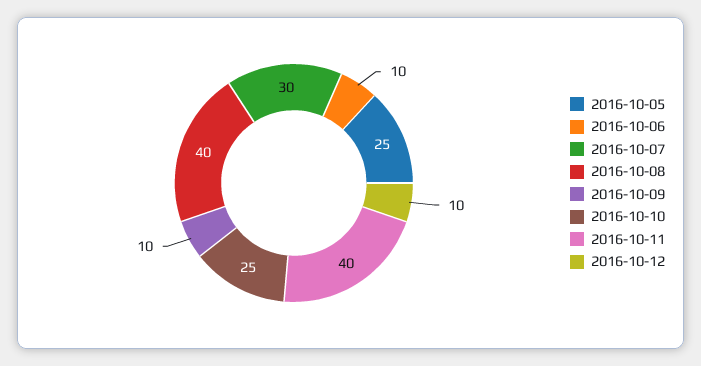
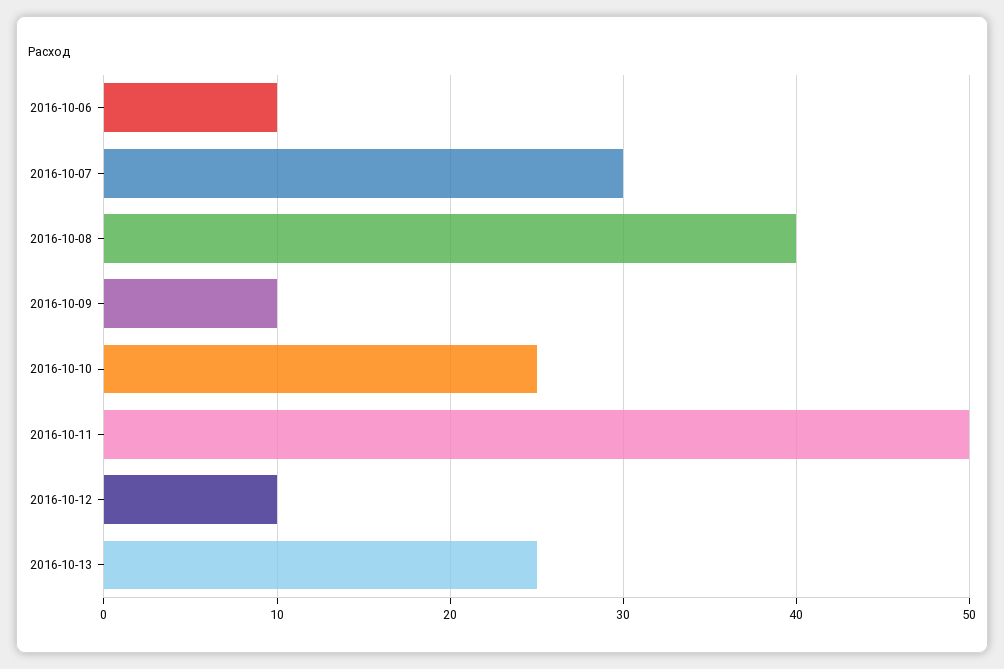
2016-10-05: 25 -> none
2016-10-11: 40 -> 50
2016-10-13: none -> 25

